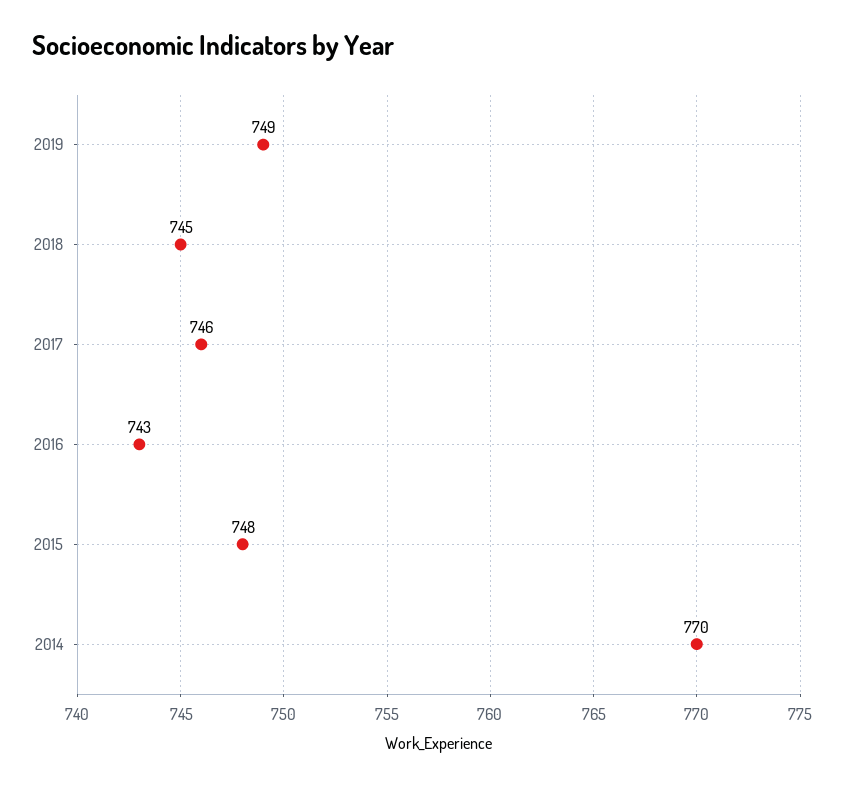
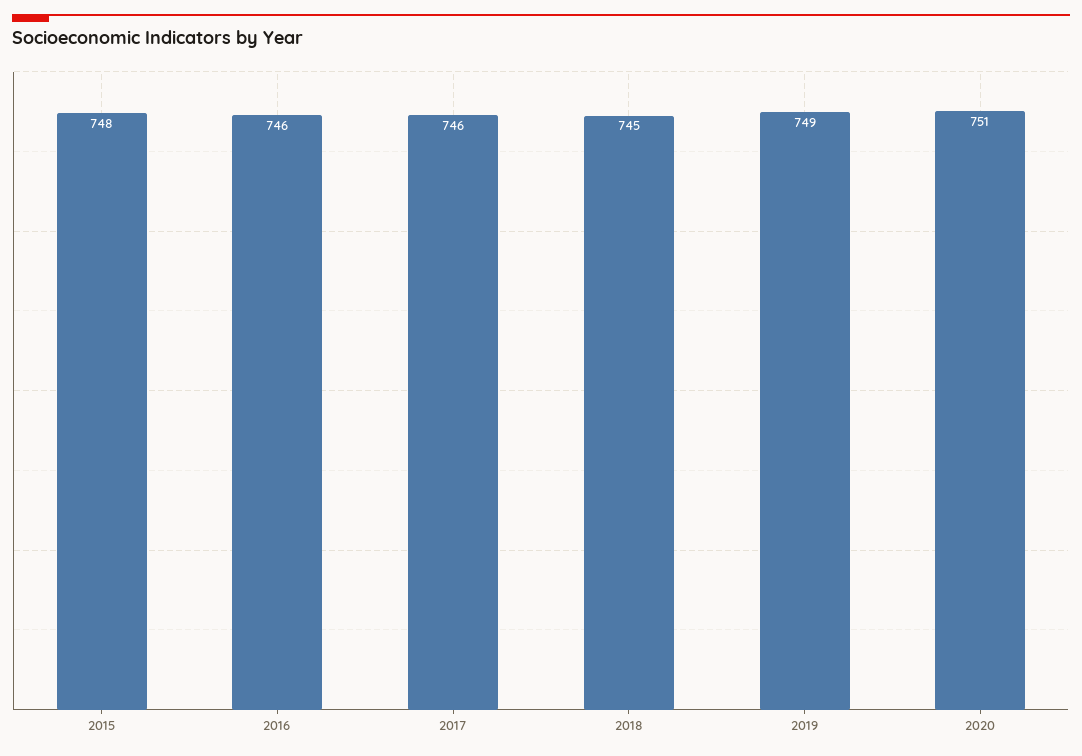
2016: 743 -> 746
2014: 770 -> none
2020: none -> 751

